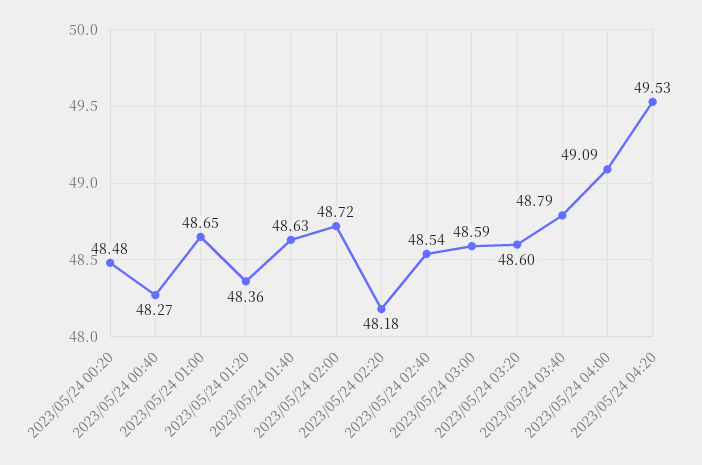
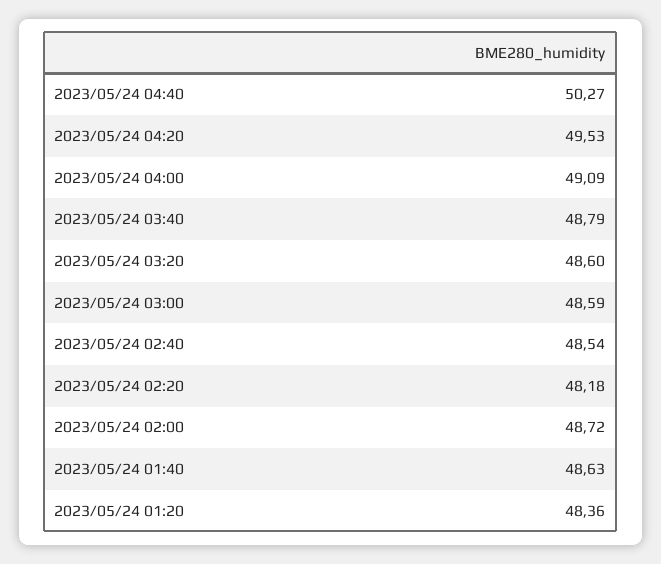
2023/05/24 00:20: 48.48 -> none
2023/05/24 00:40: 48.27 -> none
2023/05/24 01:00: 48.65 -> none
2023/05/24 04:40: none -> 50.27

